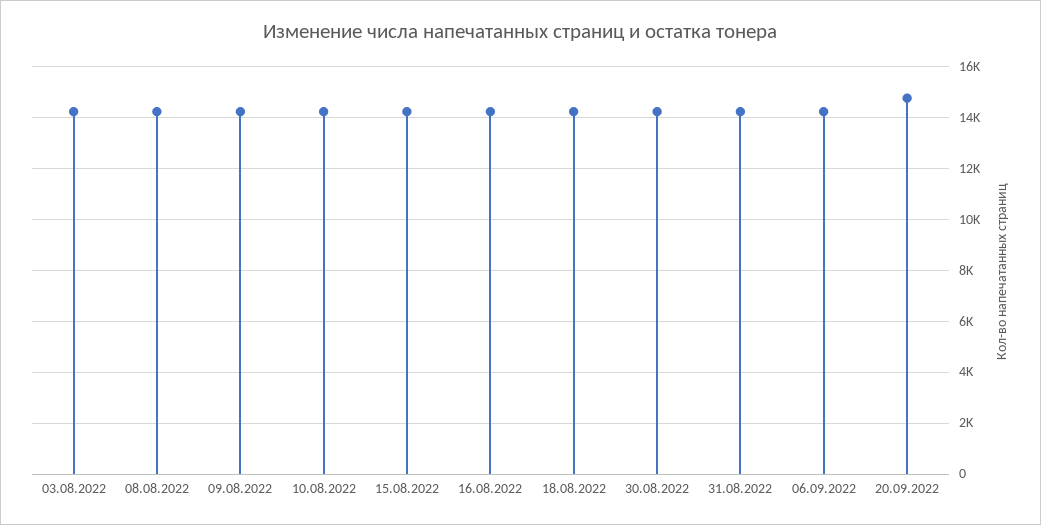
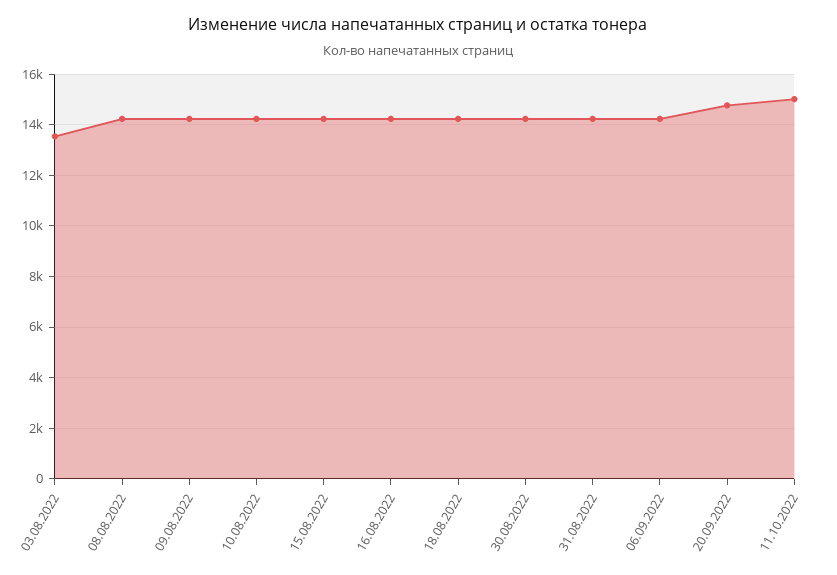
03.08.2022: 14250 -> 13500
11.10.2022: none -> 15000

